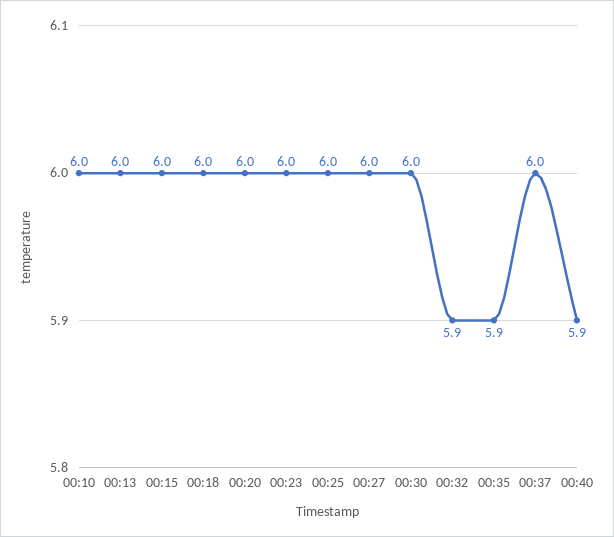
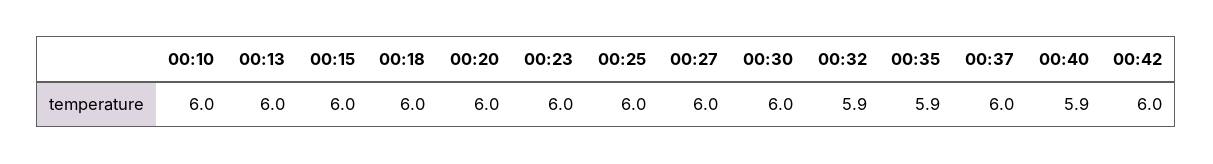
00:42: none -> 6

